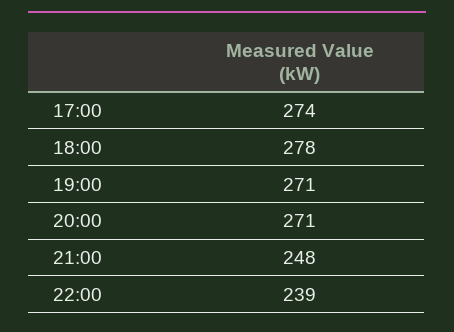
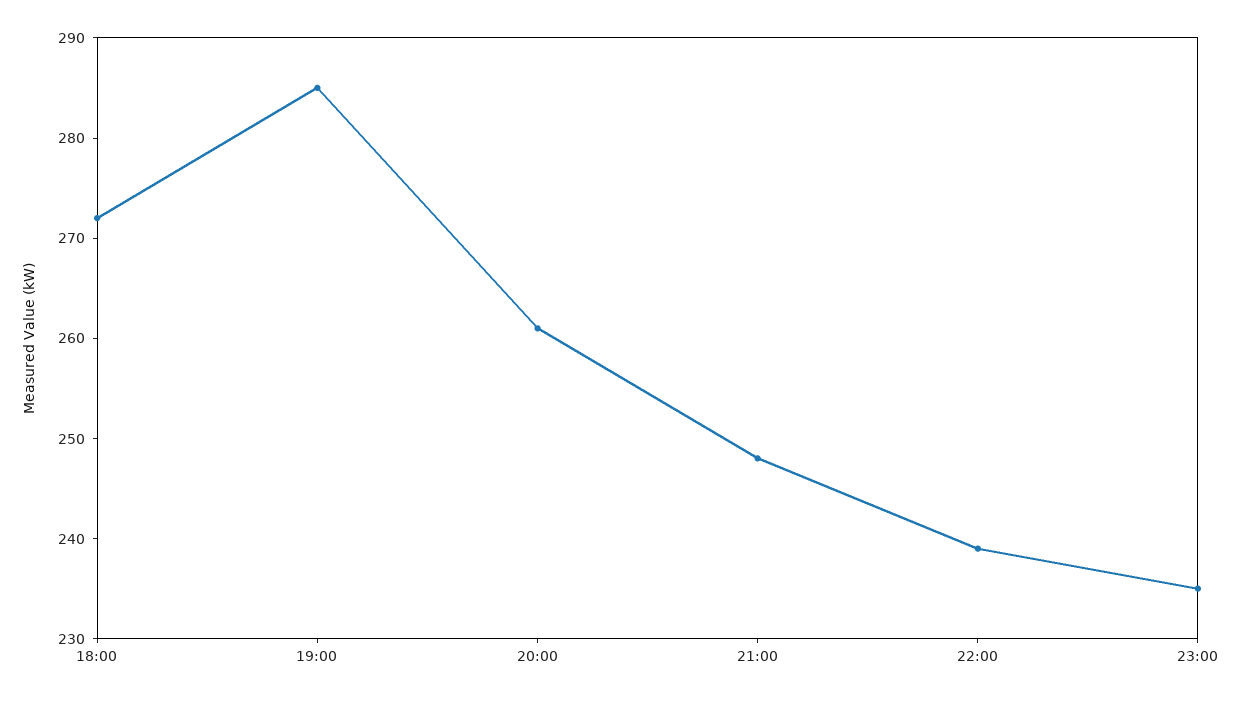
17:00: 274 -> none
18:00: 278 -> 272
19:00: 271 -> 285
20:00: 271 -> 261
23:00: none -> 235

